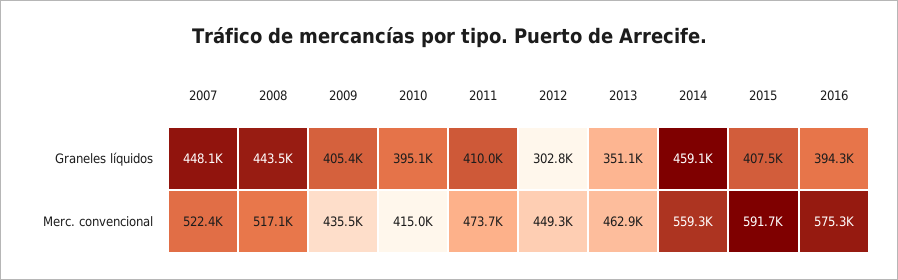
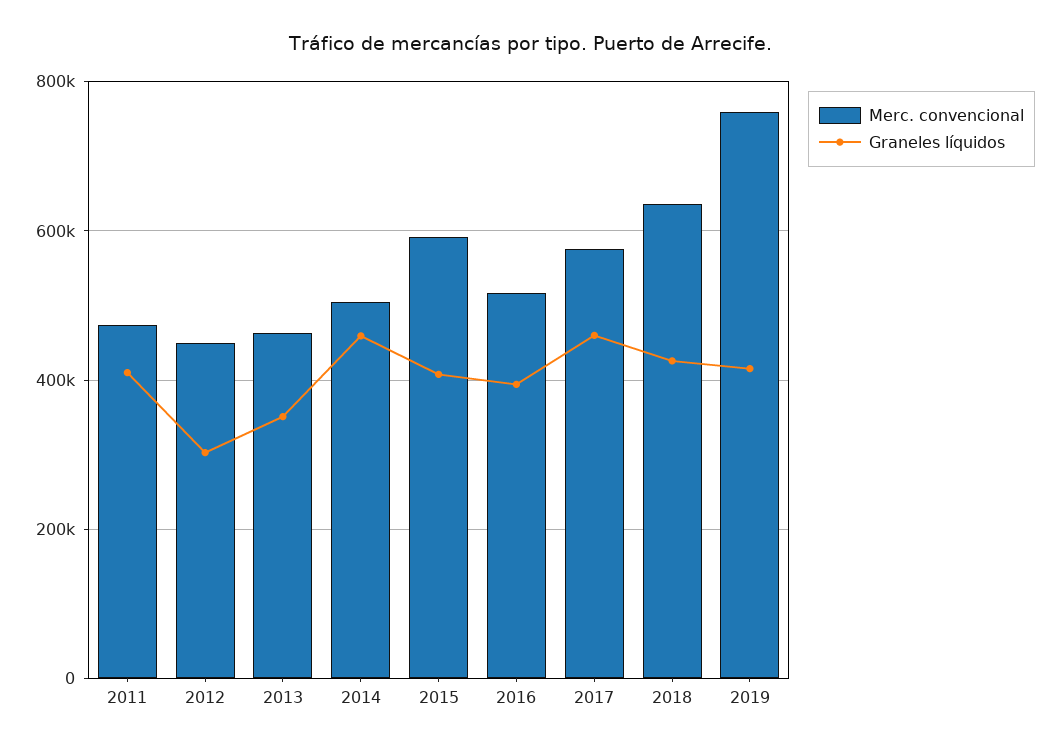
Graneles líquidos, 2007: 448100 -> none
Graneles líquidos, 2008: 443500 -> none
Graneles líquidos, 2009: 405400 -> none
Graneles líquidos, 2010: 395100 -> none
Merc. convencional, 2007: 522400 -> none
Merc. convencional, 2008: 517100 -> none
Merc. convencional, 2009: 435500 -> none
Merc. convencional, 2010: 415000 -> none
Merc. convencional, 2014: 559300 -> 500000
Merc. convencional, 2016: 575300 -> 520000
Merc. convencional, 2017: none -> 580000
Graneles líquidos, 2017: none -> 460000
Merc. convencional, 2018: none -> 640000
Graneles líquidos, 2018: none -> 420000
Merc. convencional, 2019: none -> 760000
Graneles líquidos, 2019: none -> 420000

